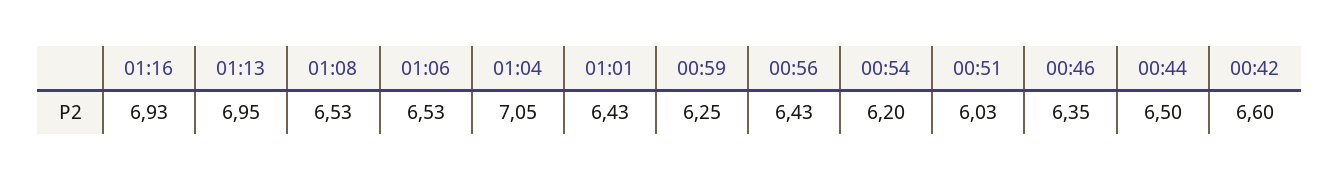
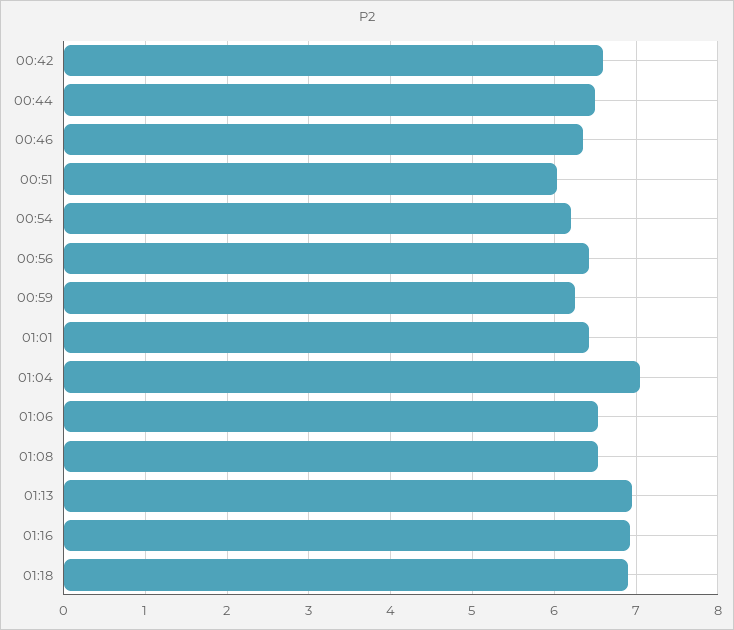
01:18: none -> 6.9

